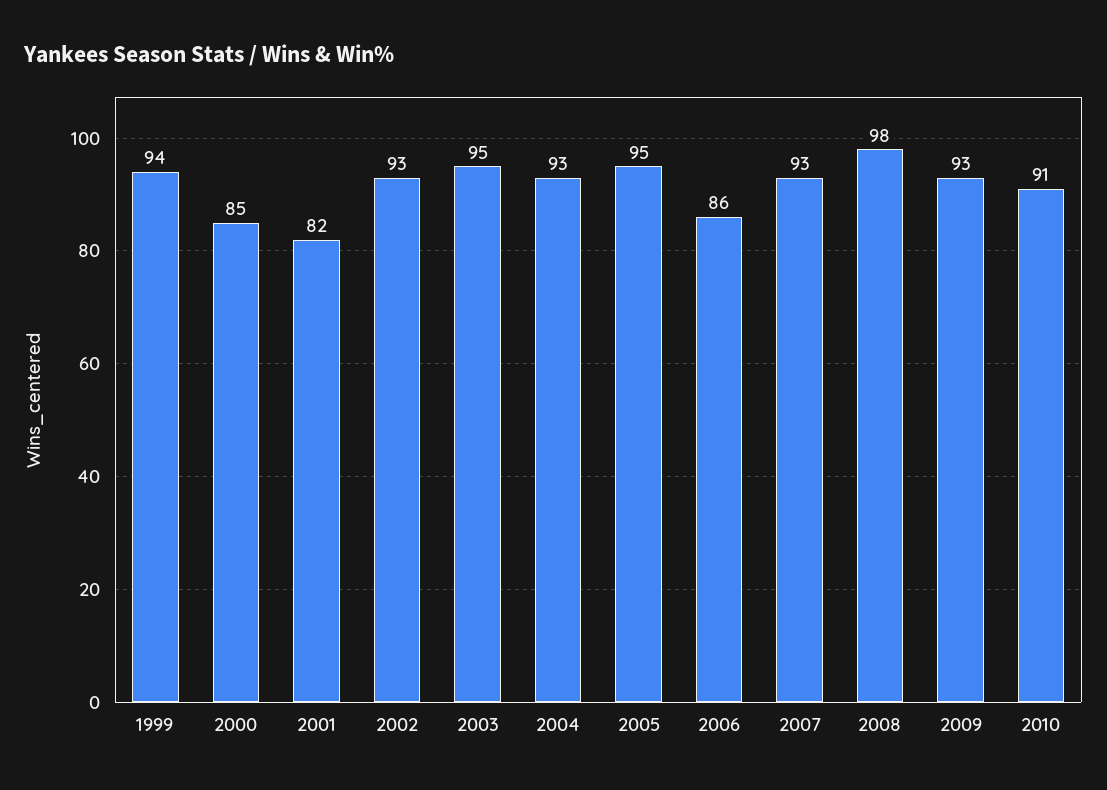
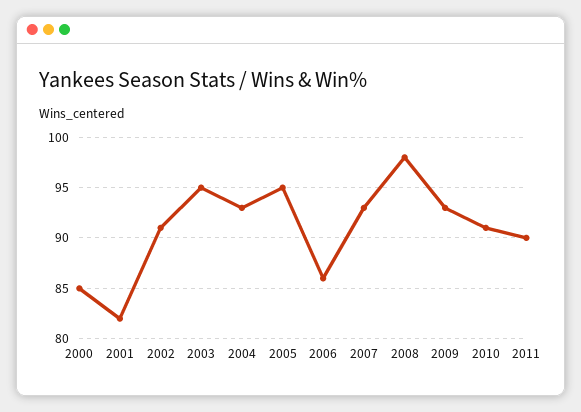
1999: 94 -> none
2002: 93 -> 91
2011: none -> 90

